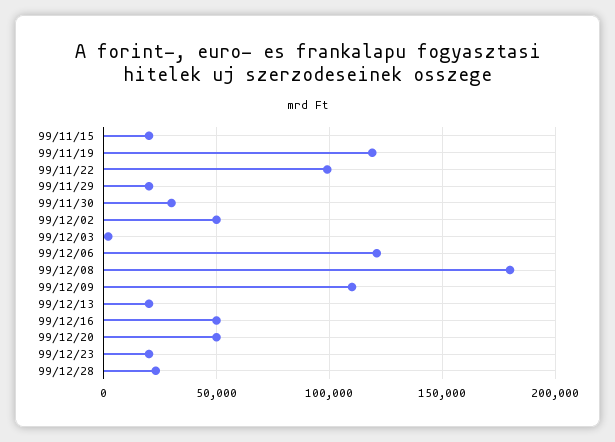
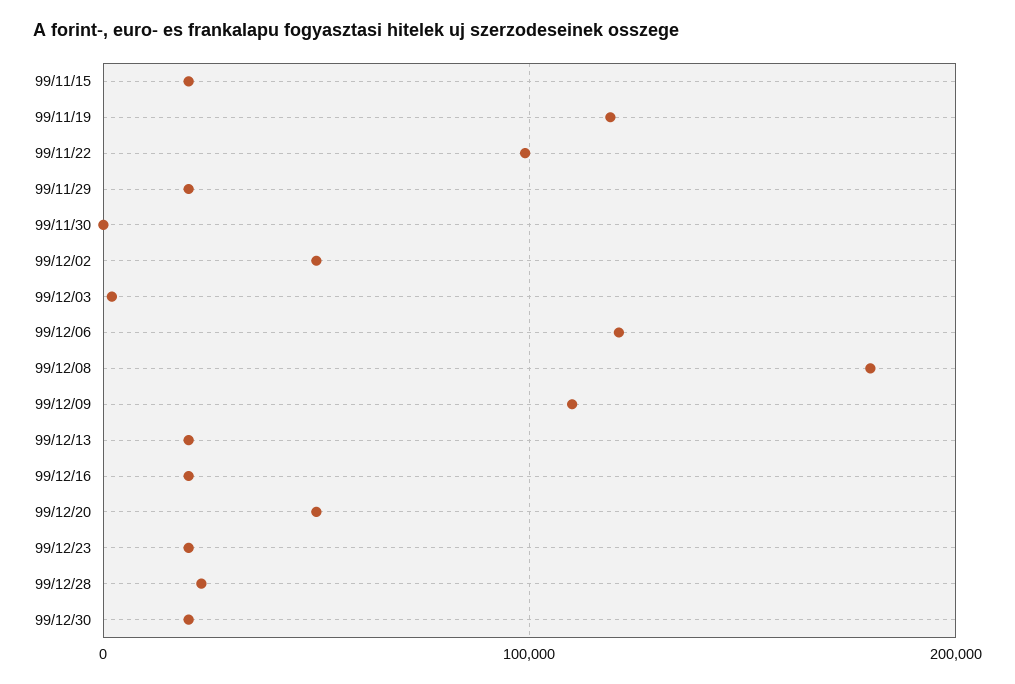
99/11/30: 30000 -> 0
99/12/16: 50000 -> 20000
99/12/30: none -> 20000

